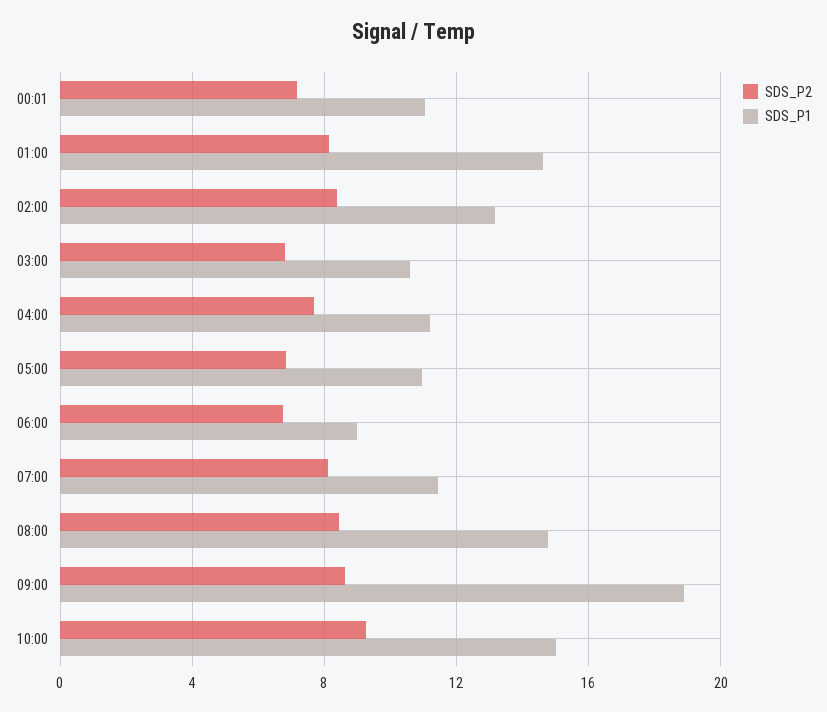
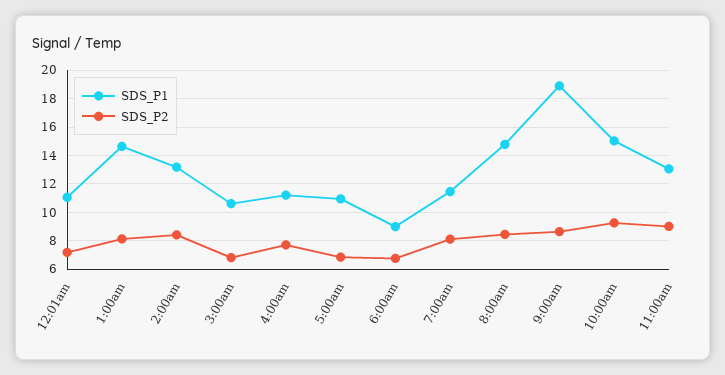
SDS_P1, 11:00am: none -> 13
SDS_P2, 11:00am: none -> 9

